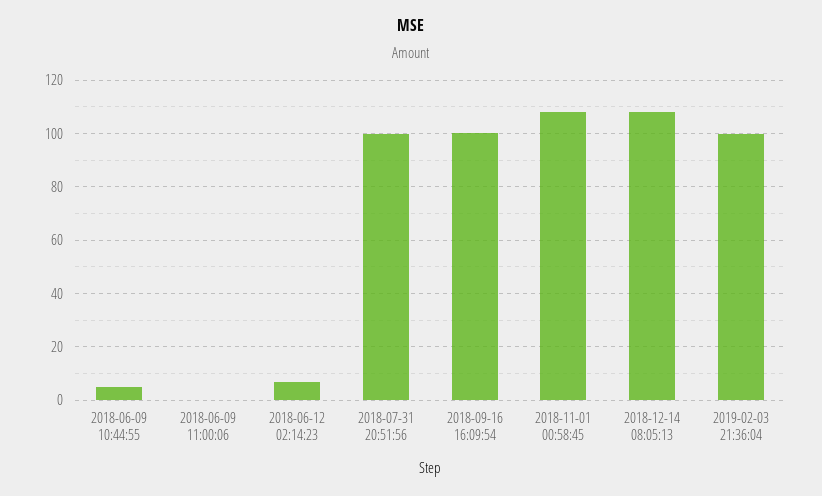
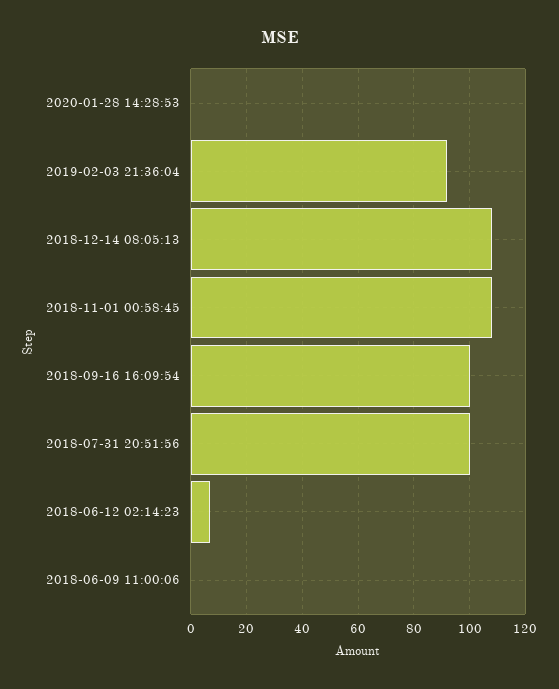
2018-06-09 10:44:55: 5 -> none
2019-02-03 21:36:04: 100 -> 92.5
2020-01-28 14:28:53: none -> 0

